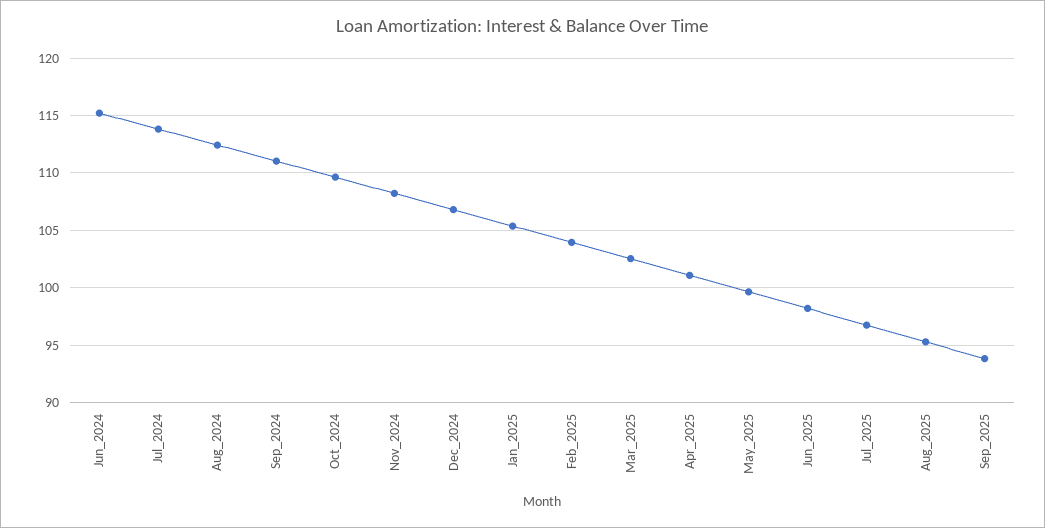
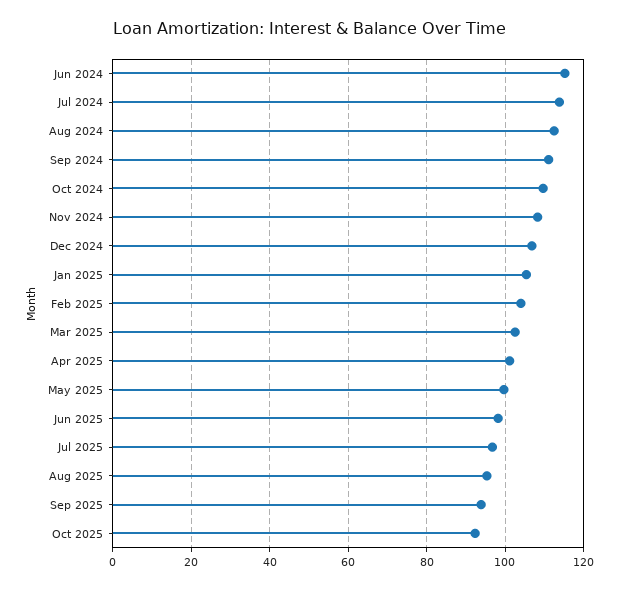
Oct 2025: none -> 92

